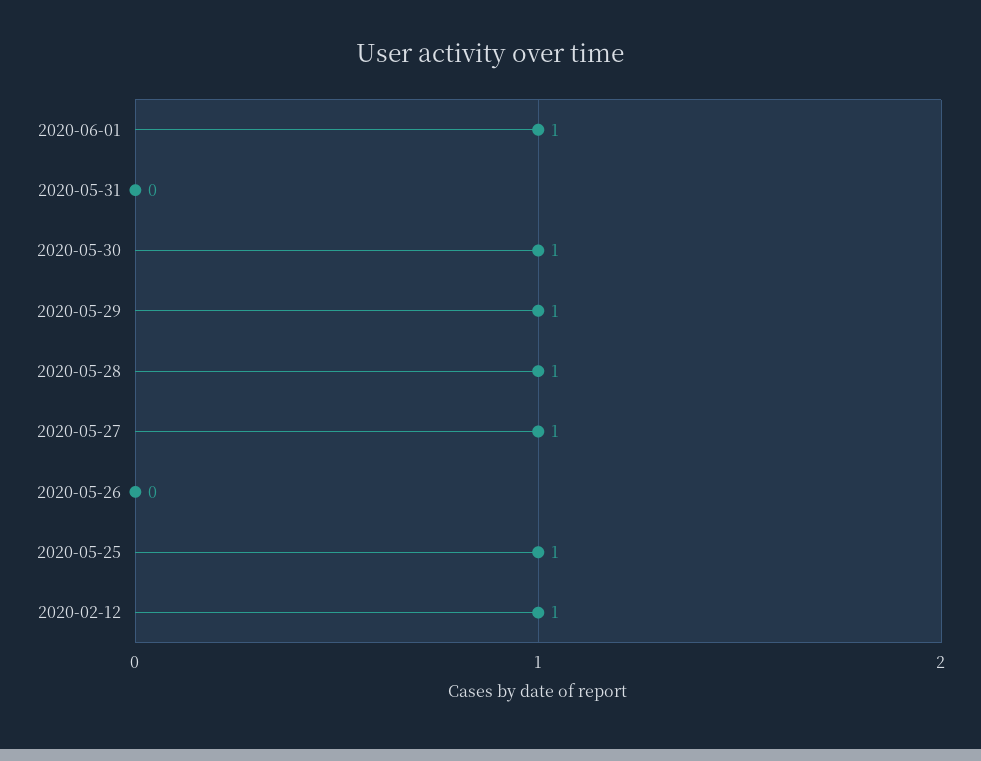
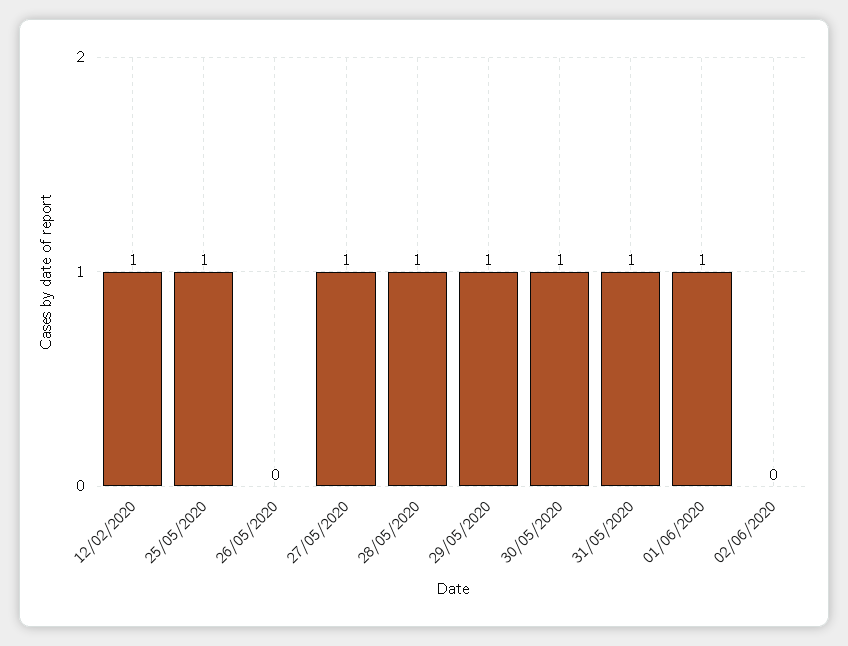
2020-05-31: 0 -> 1
02/06/2020: none -> 0

